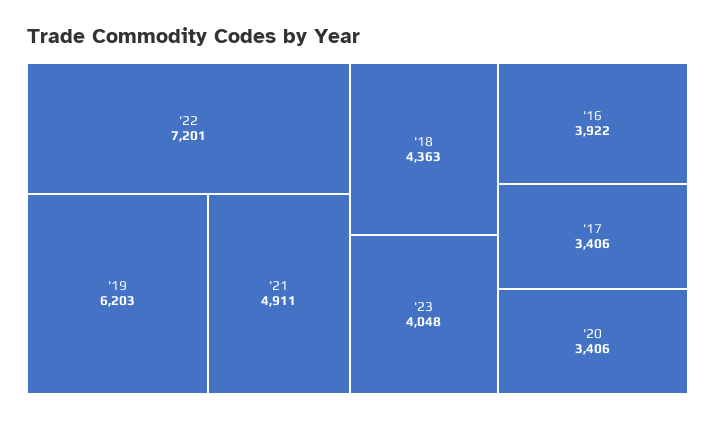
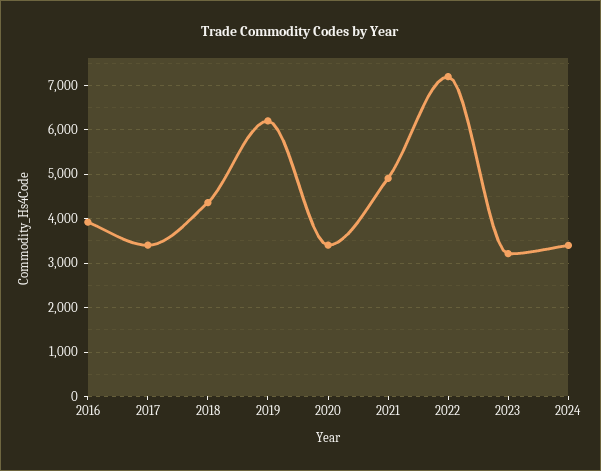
'23: 4048 -> 3200
2024: none -> 3400

